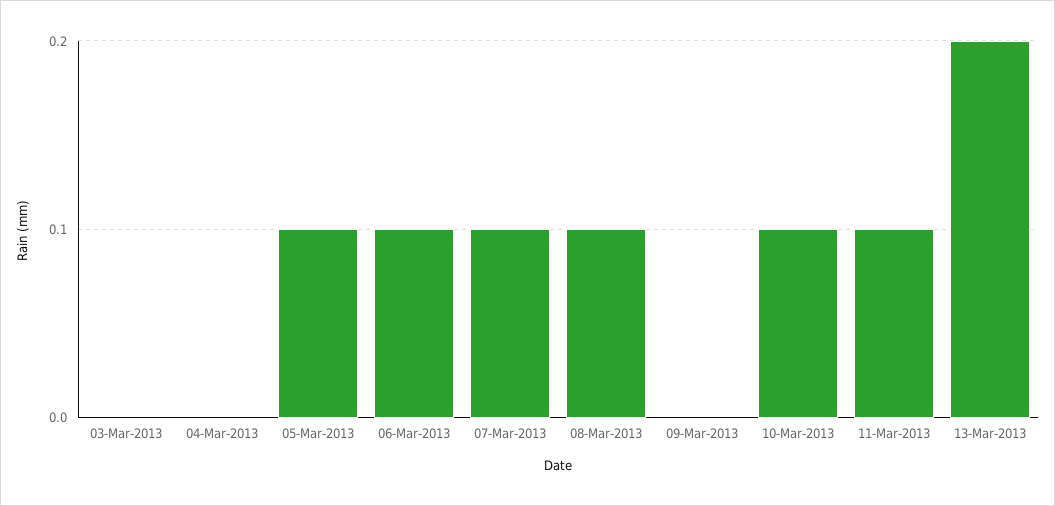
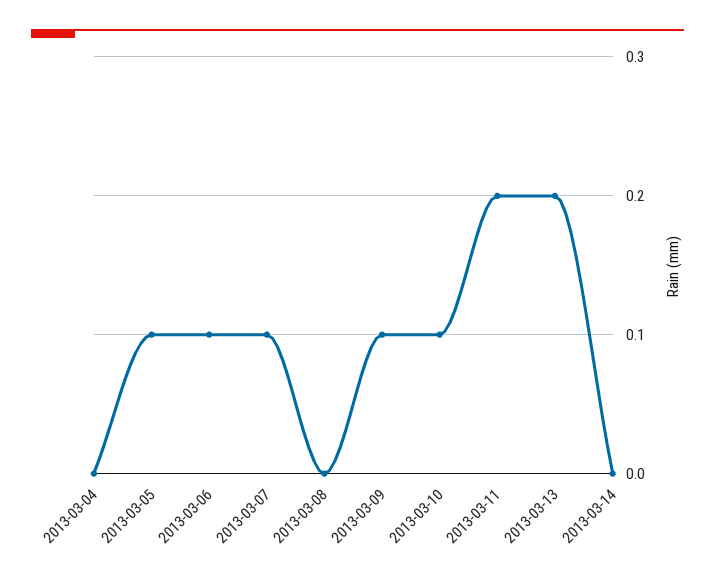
03-Mar-2013: 0 -> none
08-Mar-2013: 0.1 -> 0
09-Mar-2013: 0 -> 0.1
11-Mar-2013: 0.1 -> 0.2
2013-03-14: none -> 0

